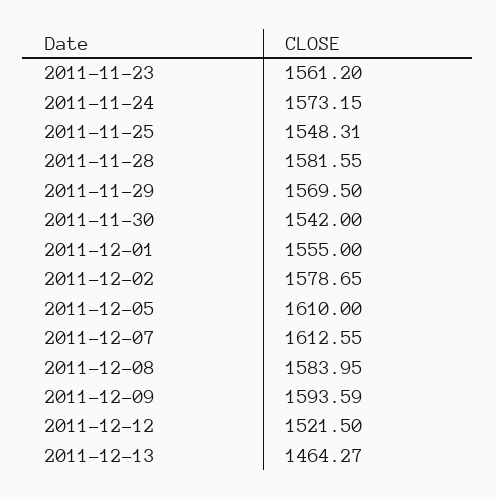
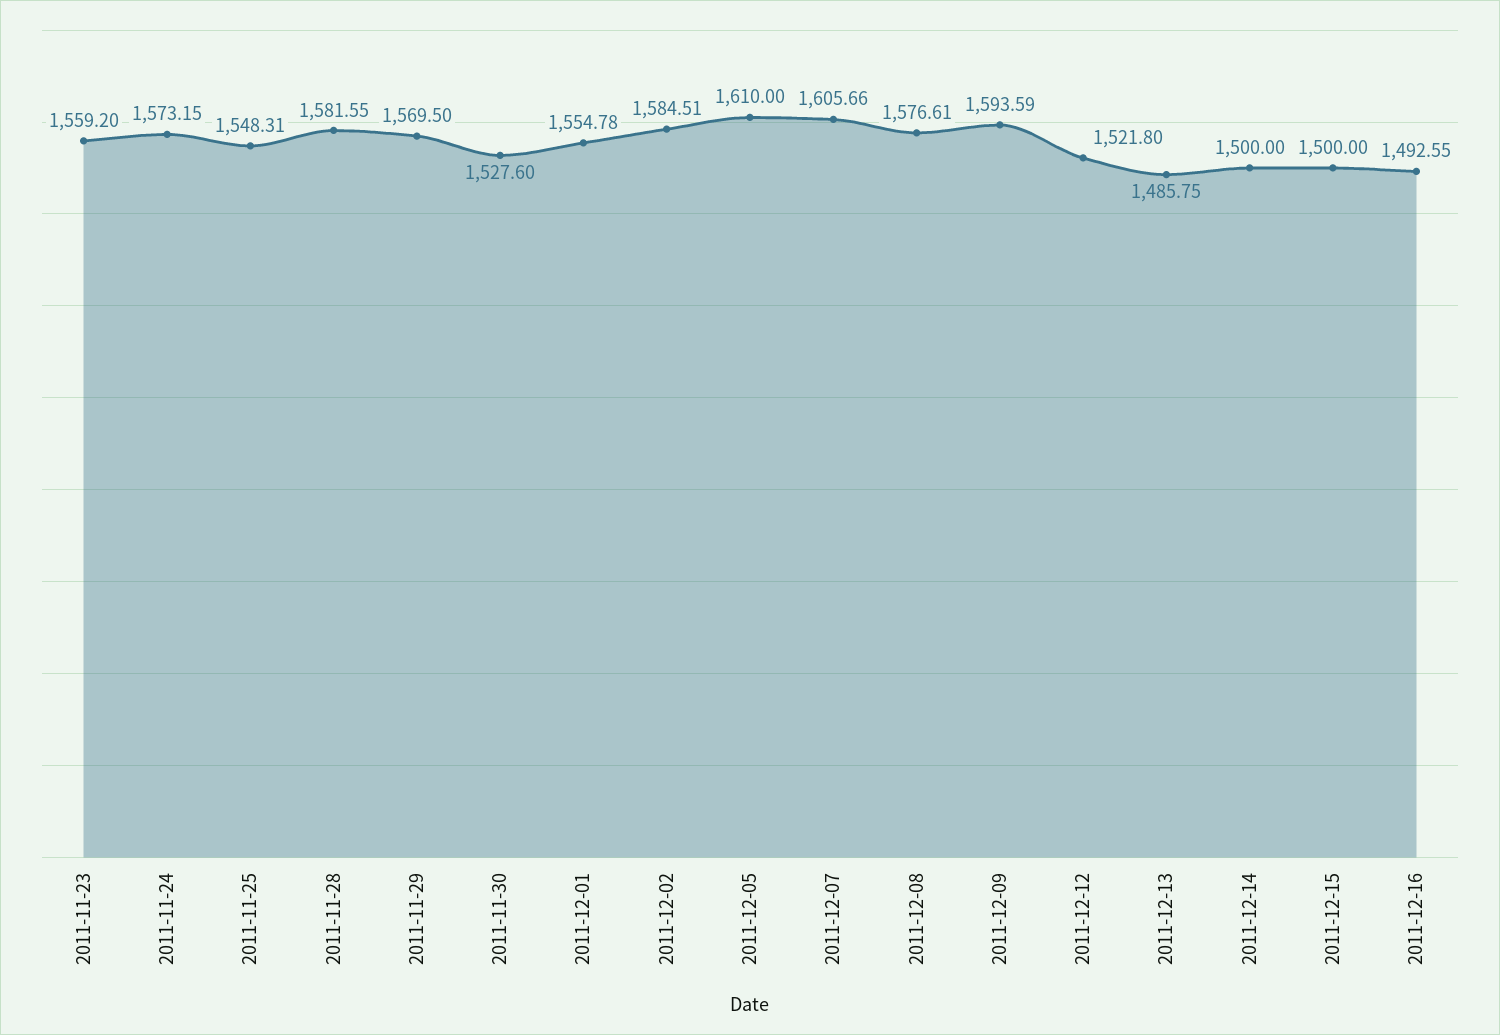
2011-11-23: 1561.2 -> 1559.2
2011-11-30: 1542 -> 1527.6
2011-12-01: 1555 -> 1554.78
2011-12-02: 1578.65 -> 1584.51
2011-12-07: 1612.55 -> 1605.66
2011-12-08: 1583.95 -> 1576.61
2011-12-12: 1521.5 -> 1521.8
2011-12-13: 1464.27 -> 1485.75
2011-12-14: none -> 1500
2011-12-15: none -> 1500
2011-12-16: none -> 1492.55

